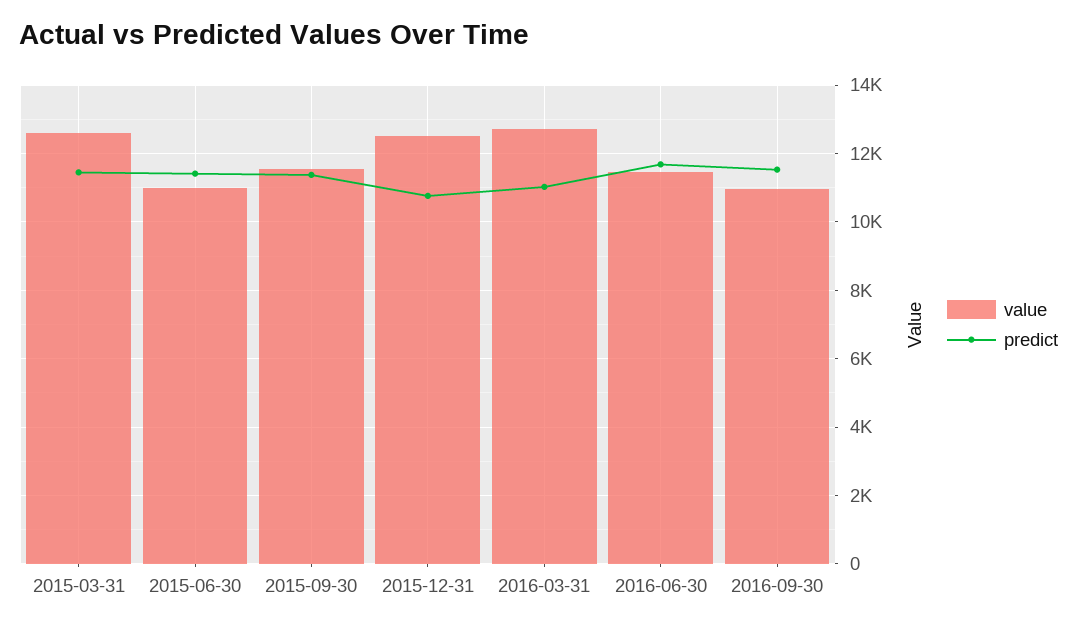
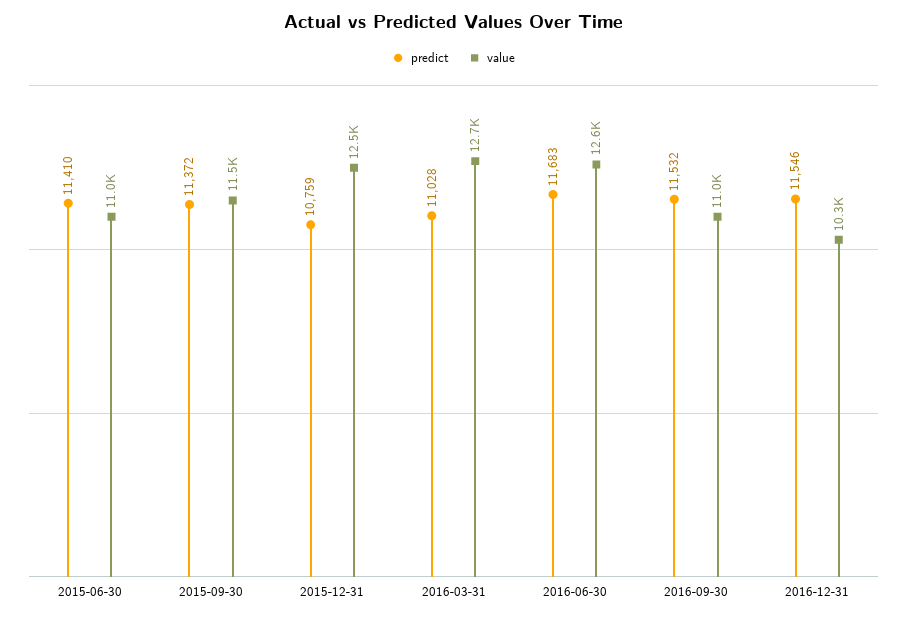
value, 2015-03-31: 12600 -> none
predict, 2015-03-31: 11400 -> none
value, 2016-06-30: 11400 -> 12600
predict, 2016-12-31: none -> 11546
value, 2016-12-31: none -> 10300

